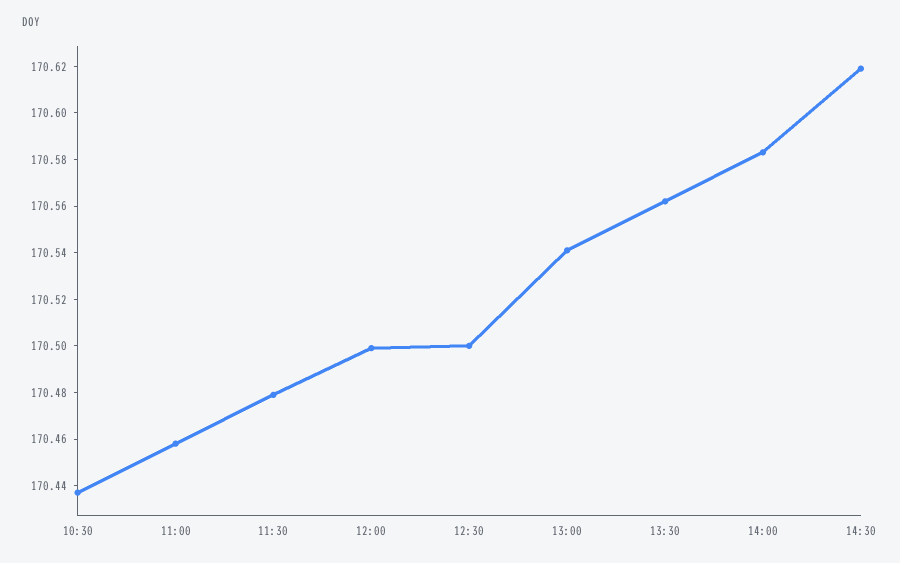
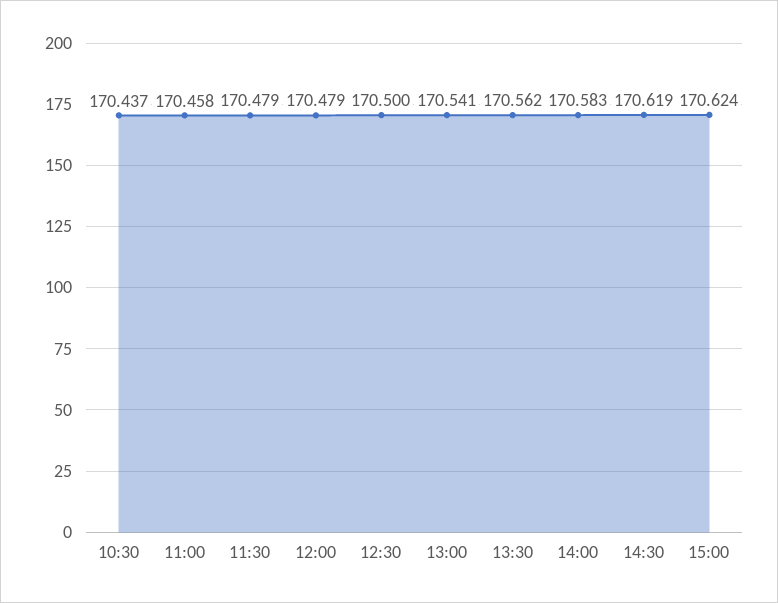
12:00: 170.5 -> 170.479
15:00: none -> 170.624

